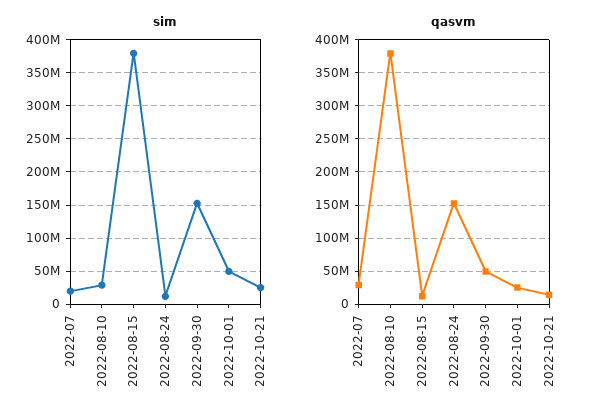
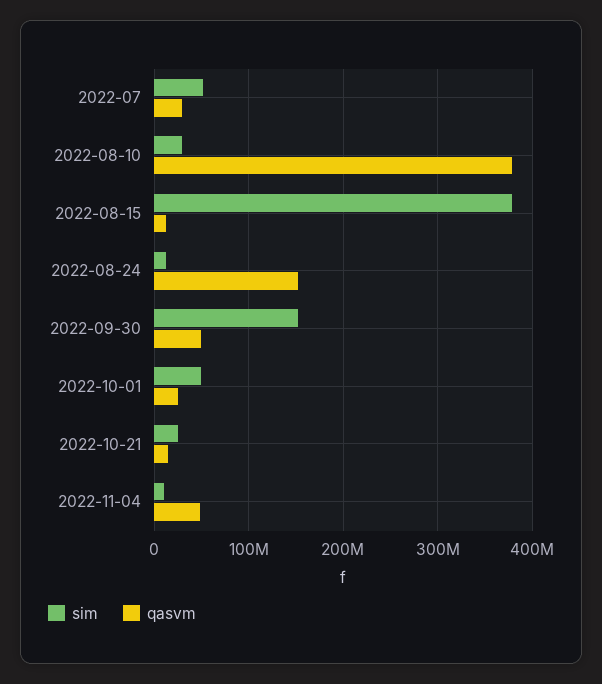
sim, 2022-07: 20000000 -> 50000000
sim, 2022-11-04: none -> 10000000
qasvm, 2022-11-04: none -> 50000000

